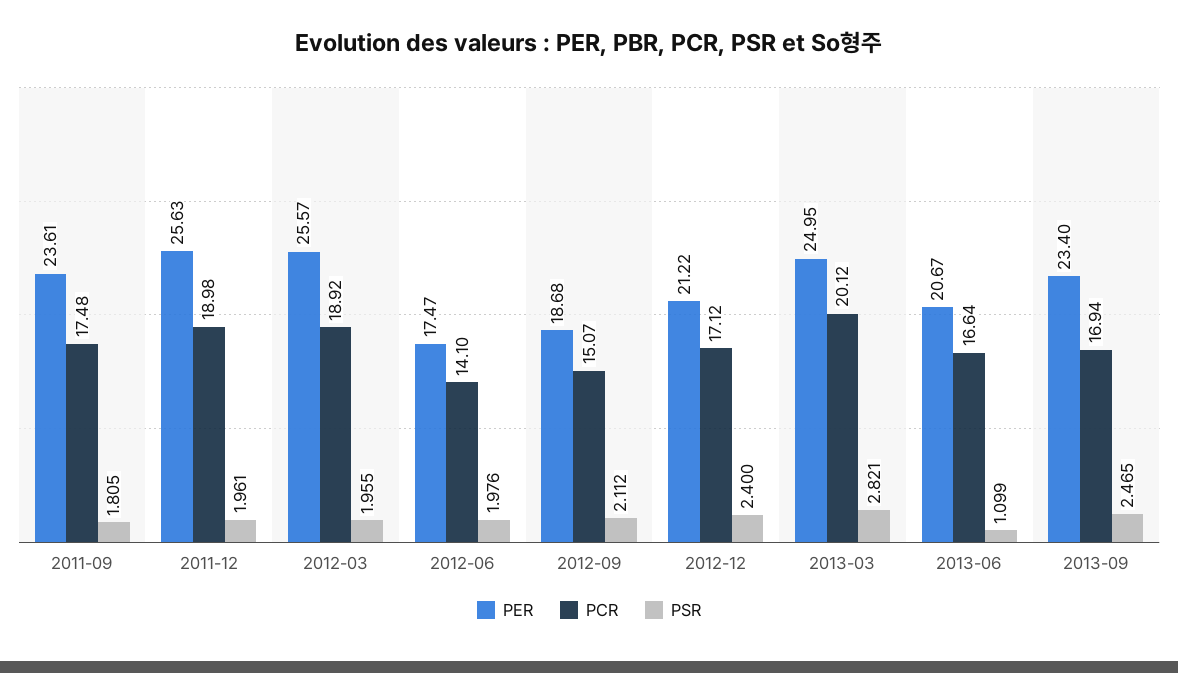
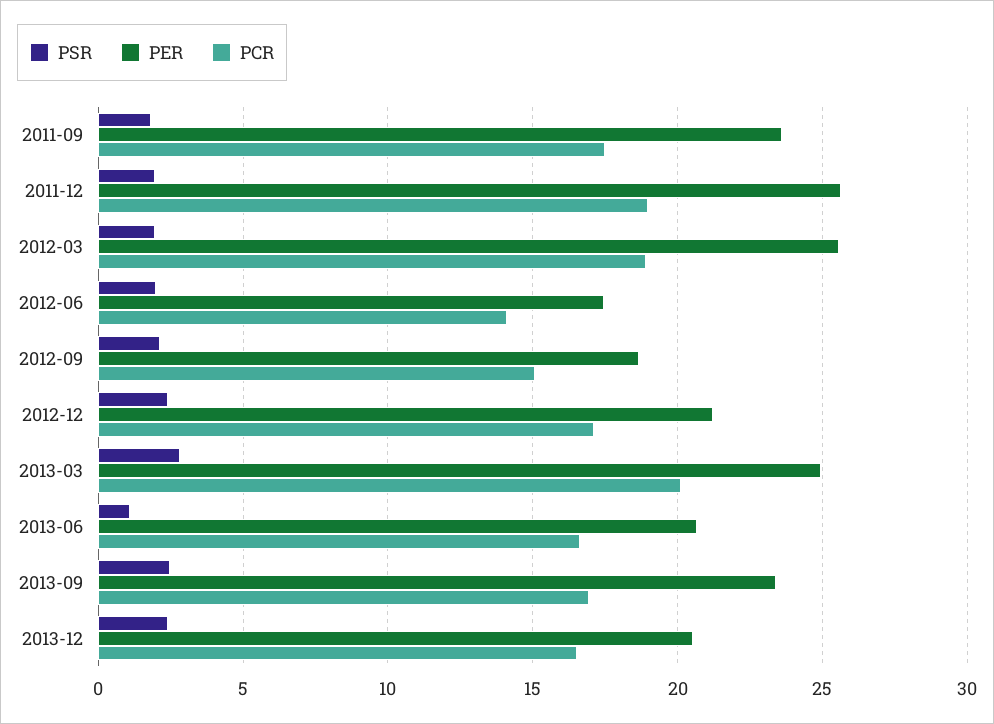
PSR, 2013-12: none -> 2.5
PER, 2013-12: none -> 20.5
PCR, 2013-12: none -> 16.5

